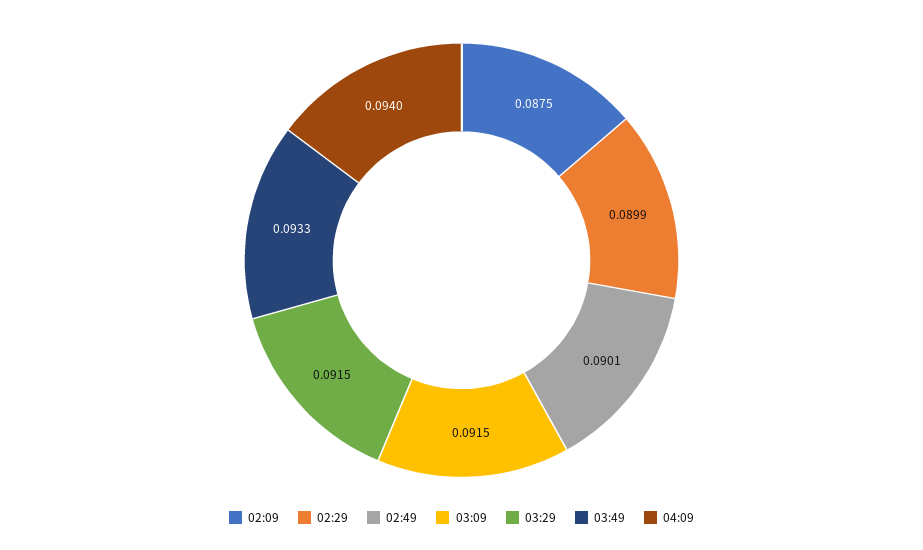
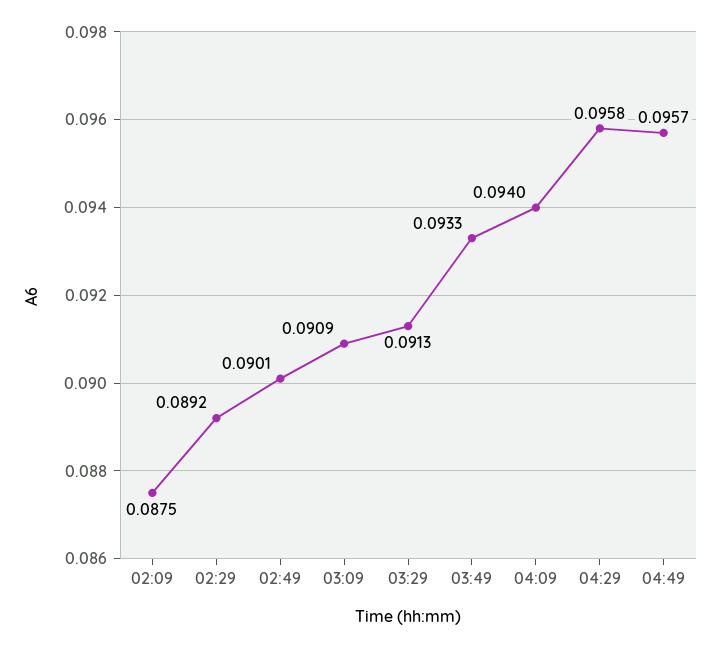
02:29: 0.0899 -> 0.0892
03:09: 0.0915 -> 0.0909
03:29: 0.0915 -> 0.0913
04:29: none -> 0.0958
04:49: none -> 0.0957

